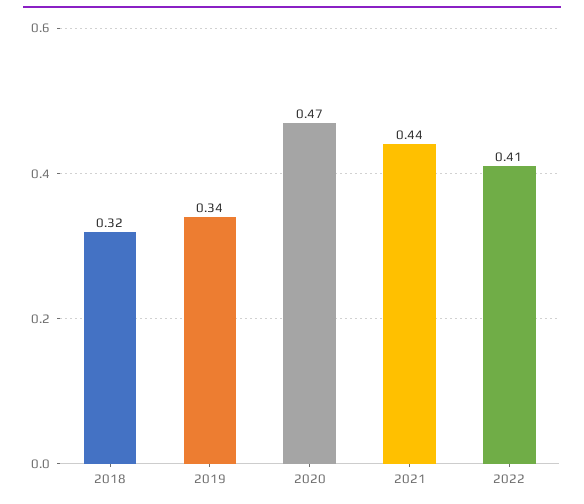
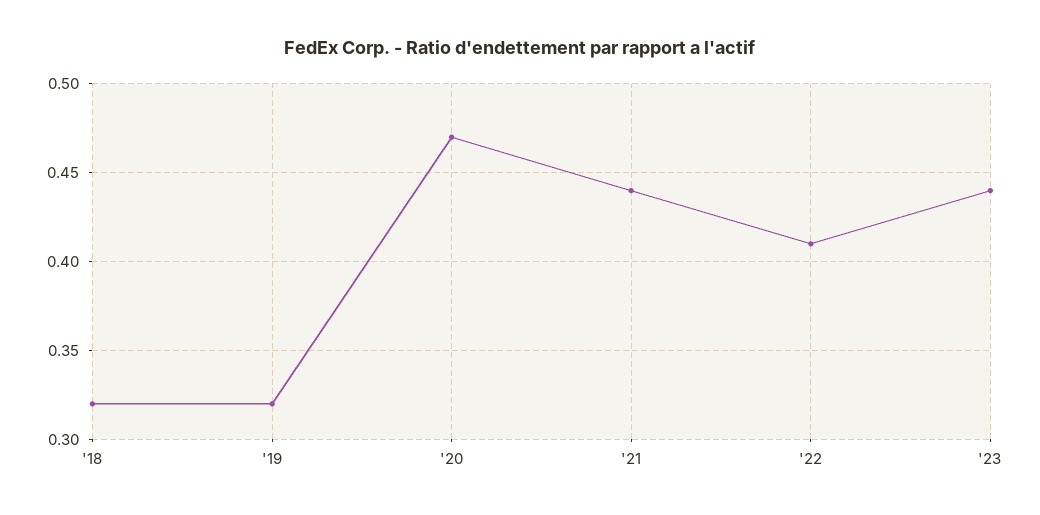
2019: 0.34 -> 0.32
'23: none -> 0.44

